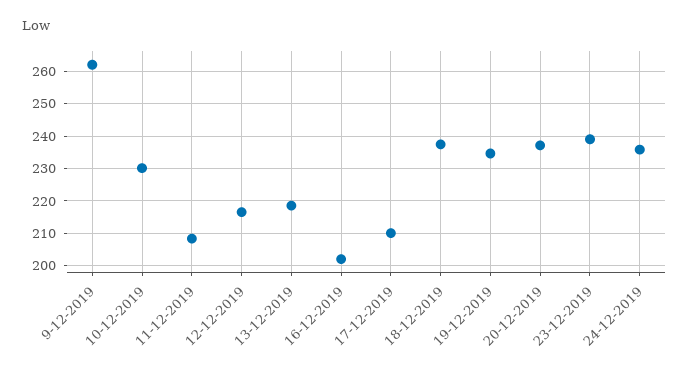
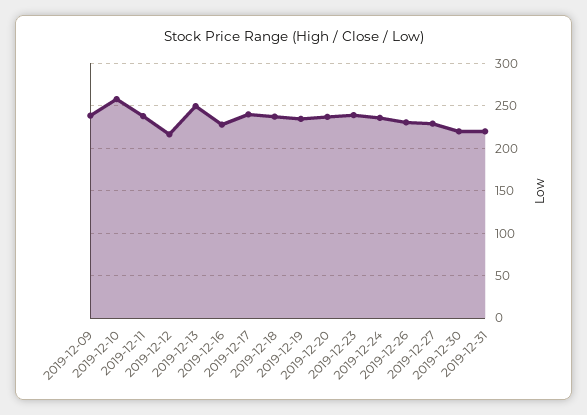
9-12-2019: 262 -> 240
10-12-2019: 230 -> 260
11-12-2019: 208 -> 240
13-12-2019: 218 -> 250
16-12-2019: 202 -> 230
17-12-2019: 210 -> 240
2019-12-26: none -> 230
2019-12-27: none -> 230
2019-12-30: none -> 220
2019-12-31: none -> 220

